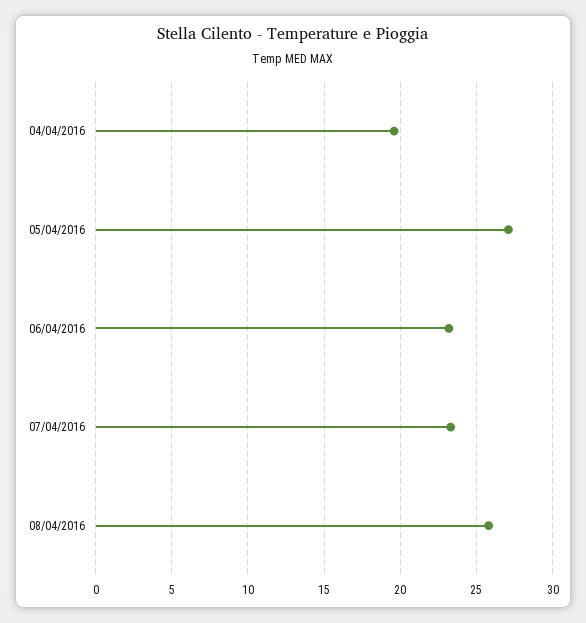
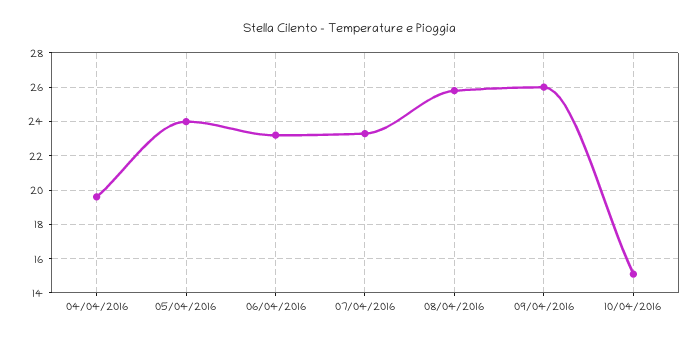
05/04/2016: 27 -> 24
09/04/2016: none -> 26
10/04/2016: none -> 15

